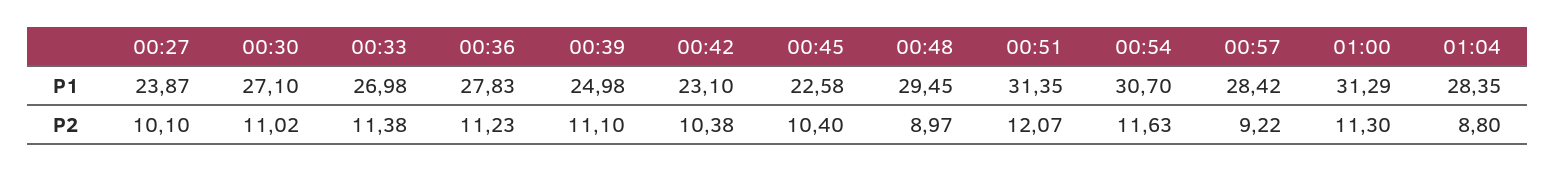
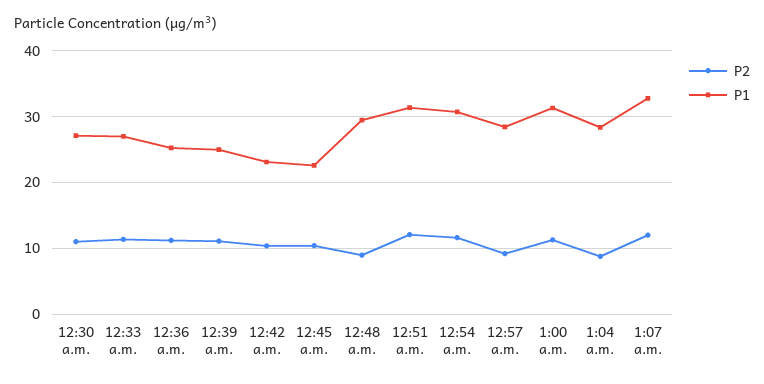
P1, 00:27: 23.87 -> none
P1, 00:36: 27.83 -> 25
P2, 00:27: 10.1 -> none
P2, 1:07 a.m.: none -> 12
P1, 1:07 a.m.: none -> 33

